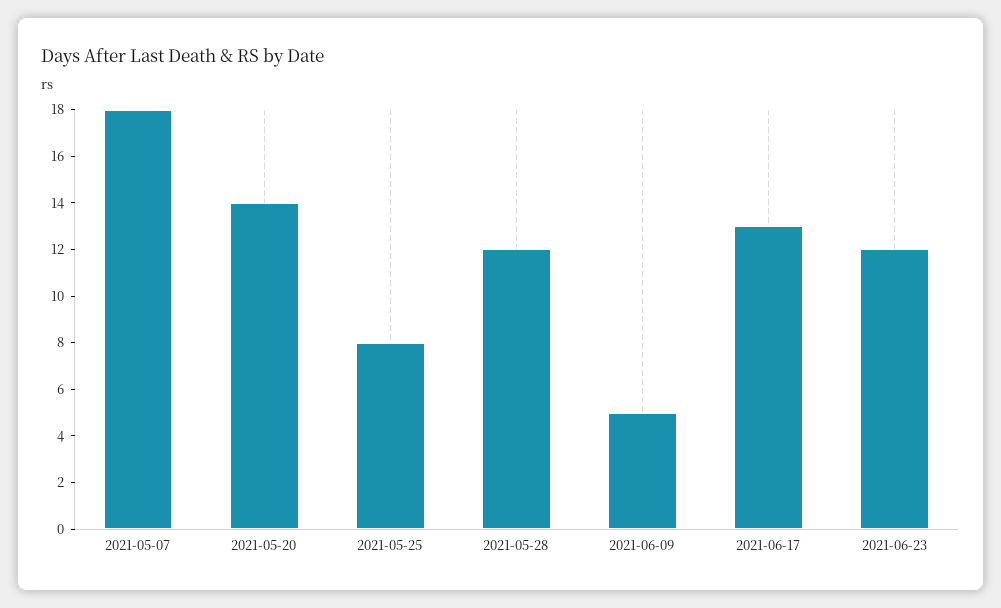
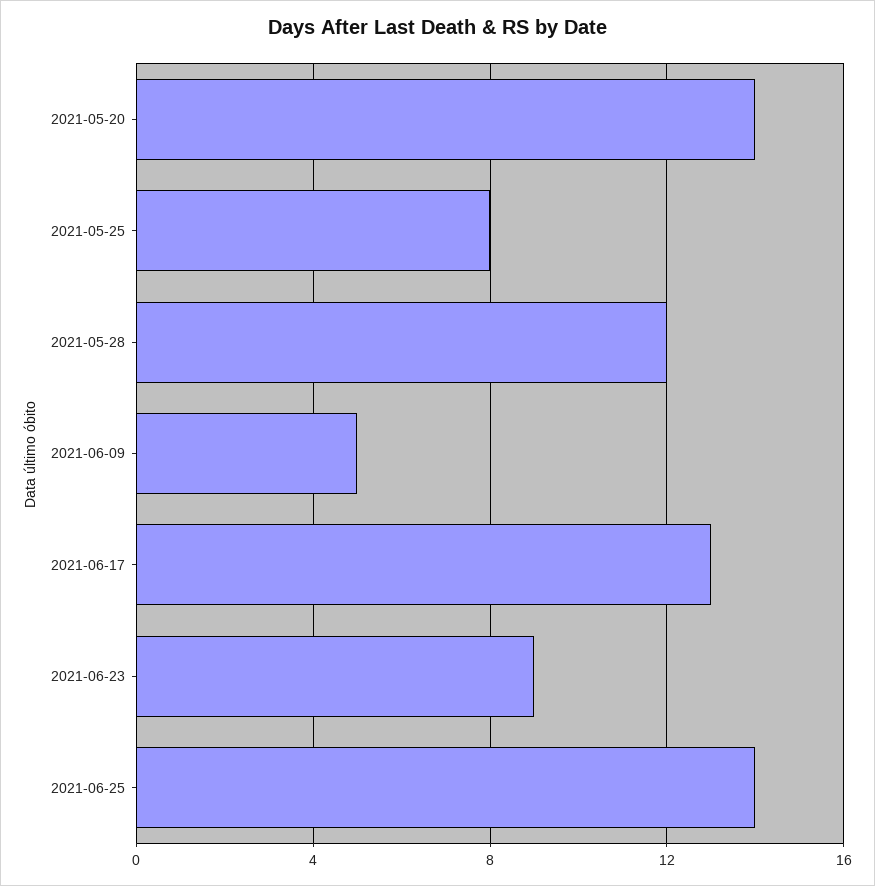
2021-05-07: 18 -> none
2021-06-23: 12 -> 9
2021-06-25: none -> 14

